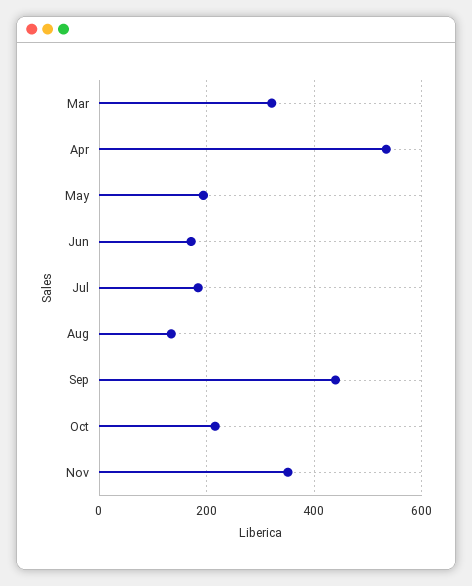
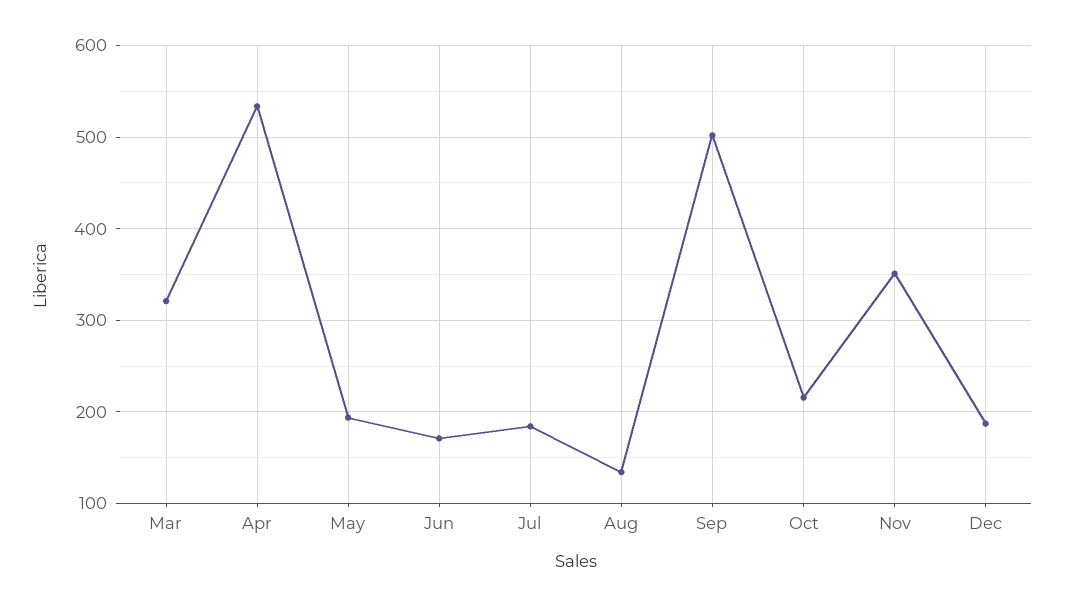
Sep: 440 -> 500
Dec: none -> 190

